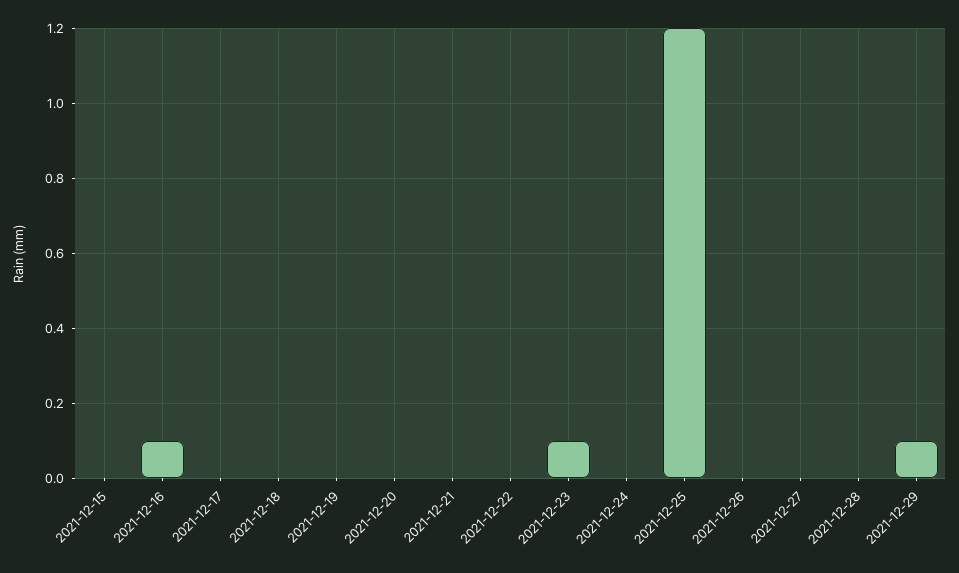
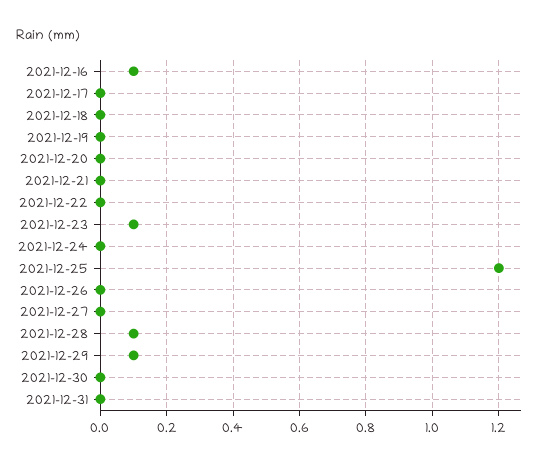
2021-12-15: 0 -> none
2021-12-28: 0 -> 0.1
2021-12-30: none -> 0
2021-12-31: none -> 0

